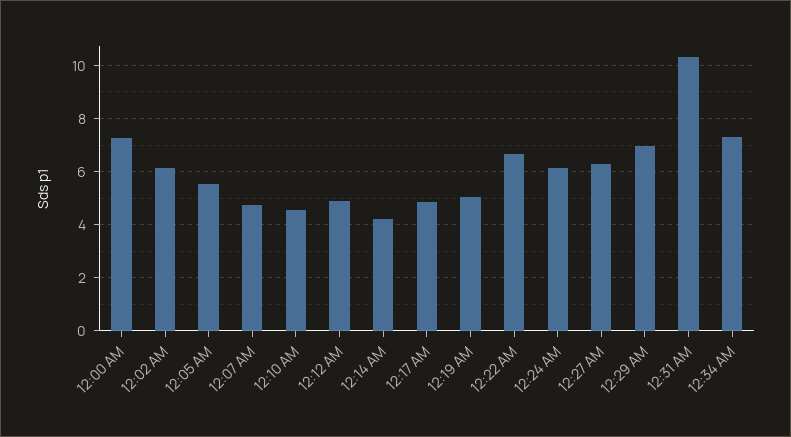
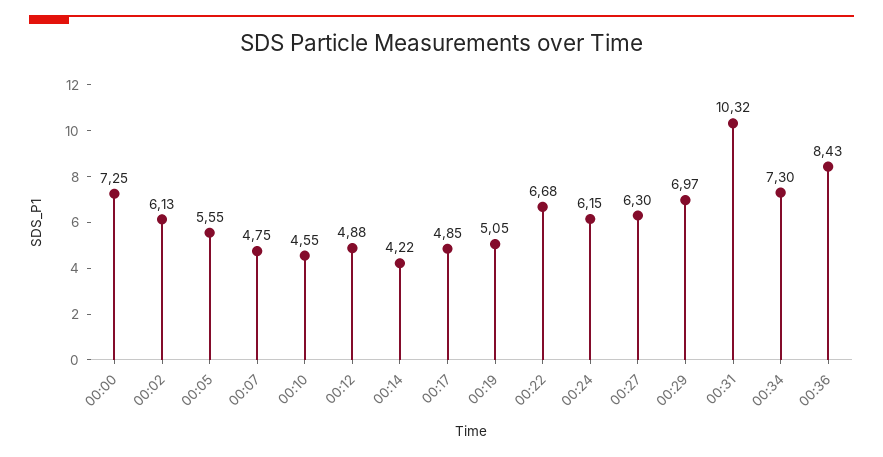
00:36: none -> 8.43

